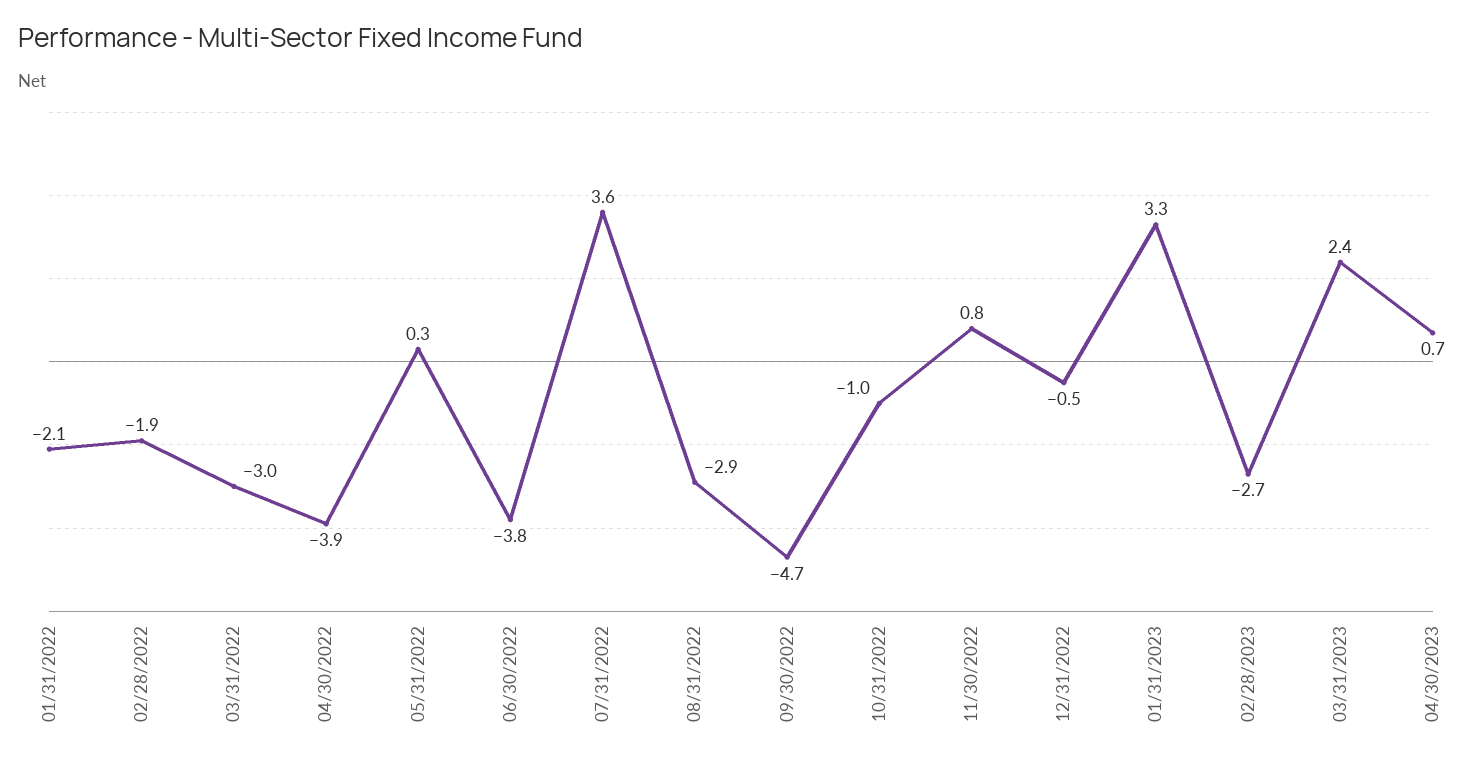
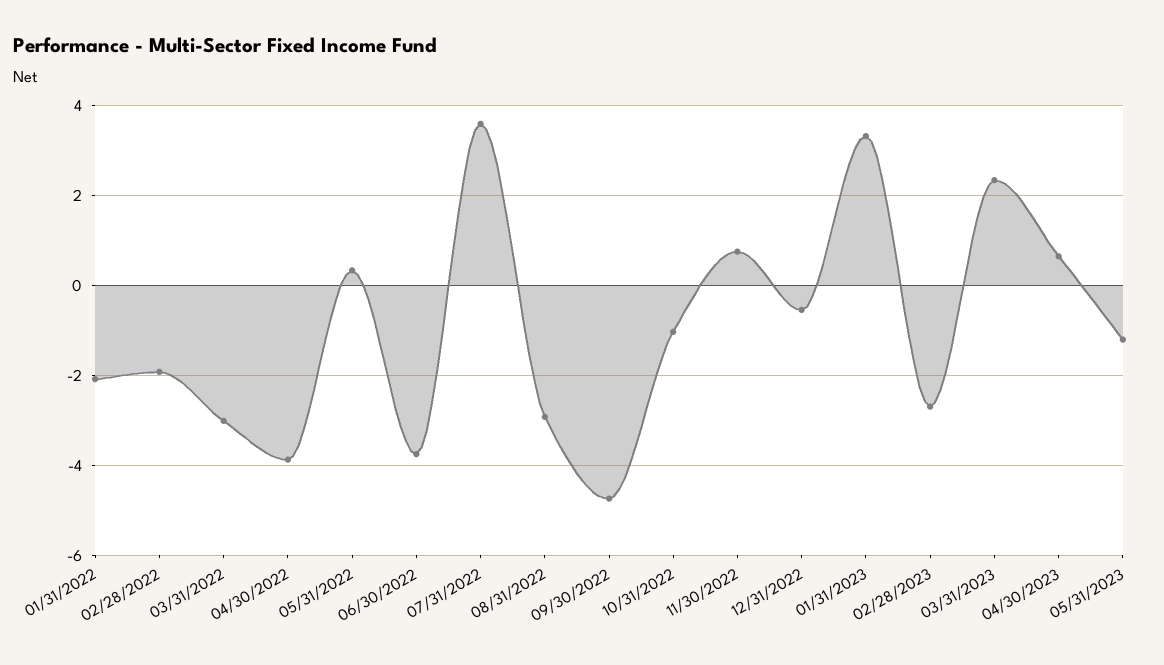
05/31/2023: none -> -1.2

